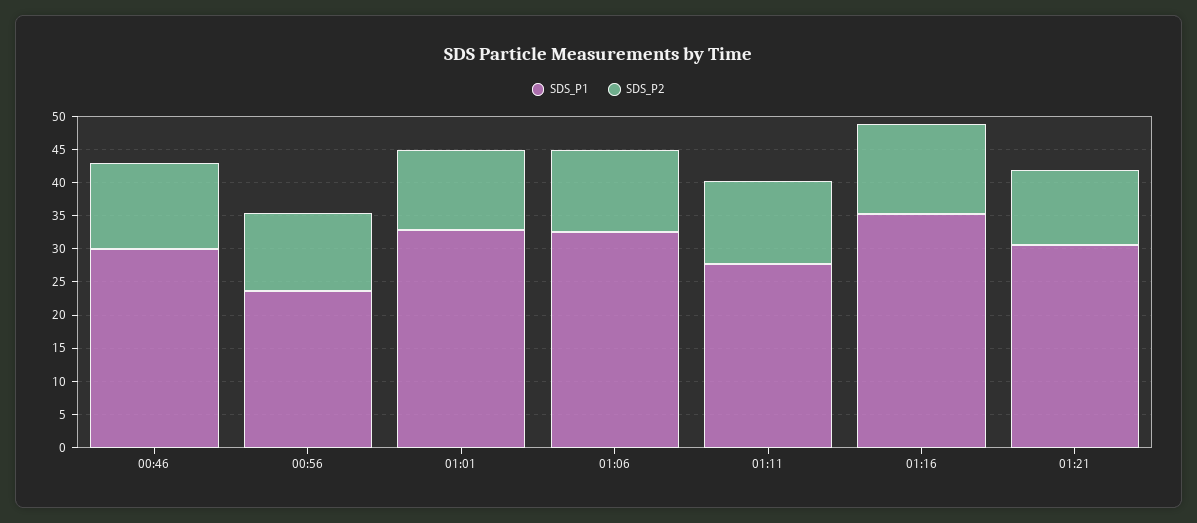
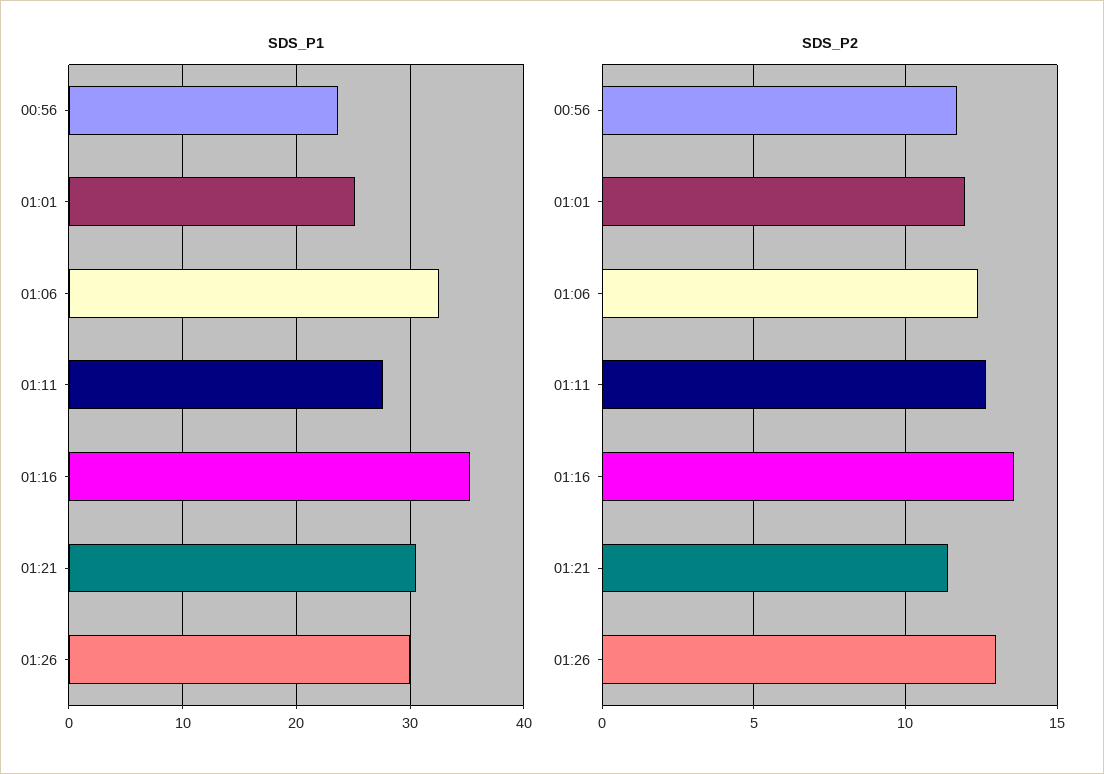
SDS_P1, 00:46: 30 -> none
SDS_P2, 00:46: 12.5 -> none
SDS_P1, 01:01: 32.5 -> 25
SDS_P1, 01:26: none -> 30
SDS_P2, 01:26: none -> 13

